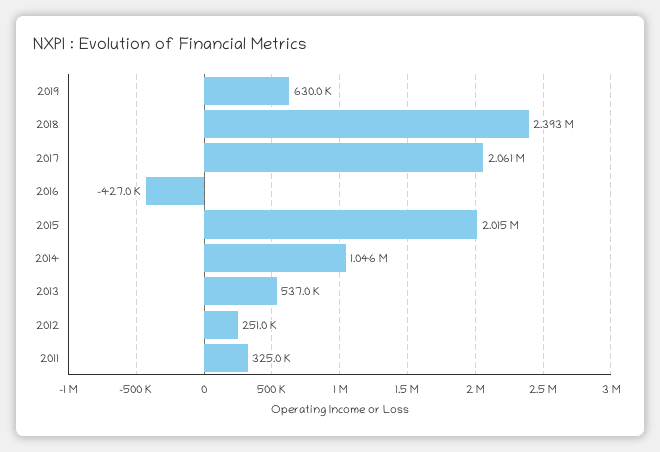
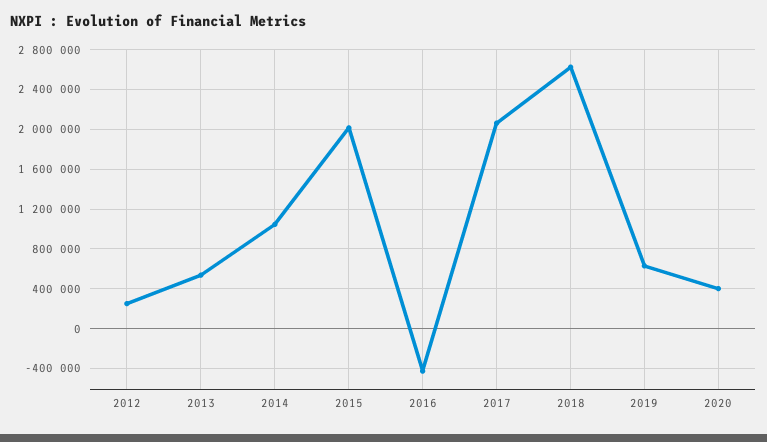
2018: 2393000 -> 2600000
2011: 325000 -> none
2020: none -> 400000

